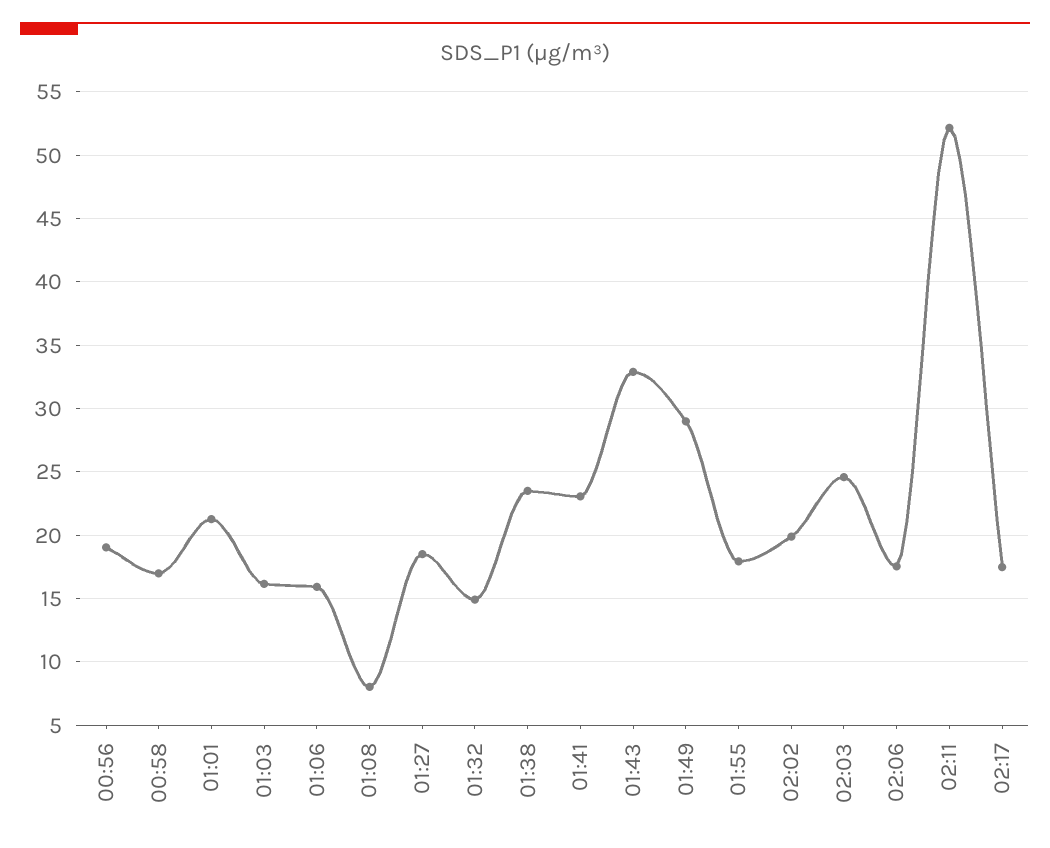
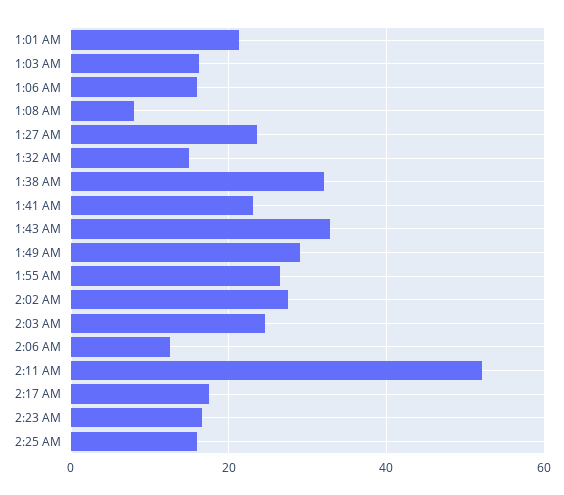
00:56: 19 -> none
00:58: 17 -> none
01:27: 18.5 -> 24
01:38: 23.5 -> 32
01:55: 18 -> 26
02:02: 20 -> 28
02:06: 17.5 -> 12
2:23 AM: none -> 16
2:25 AM: none -> 16

